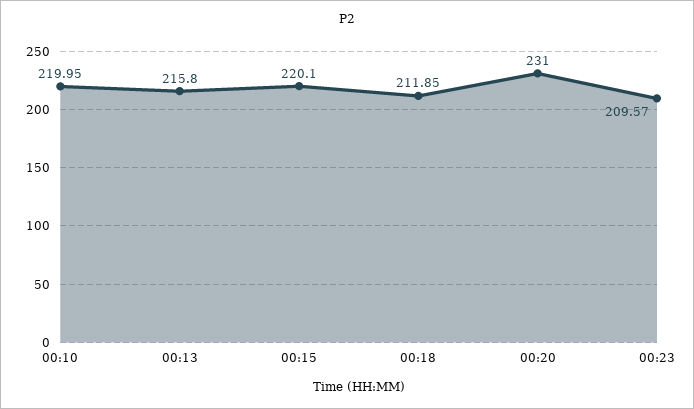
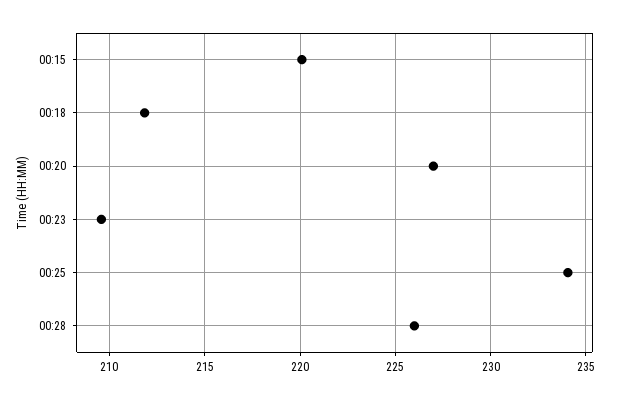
00:10: 219.95 -> none
00:13: 215.8 -> none
00:20: 231 -> 227
00:25: none -> 234
00:28: none -> 226

